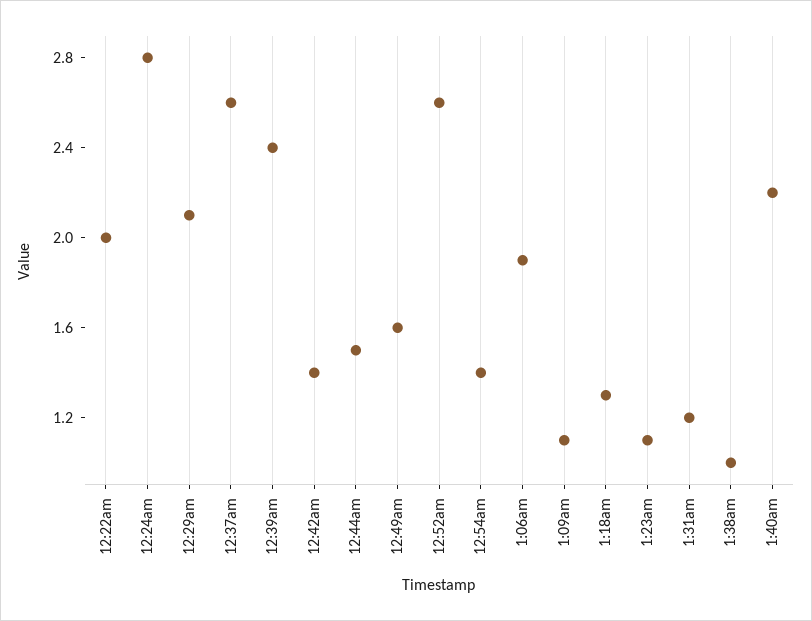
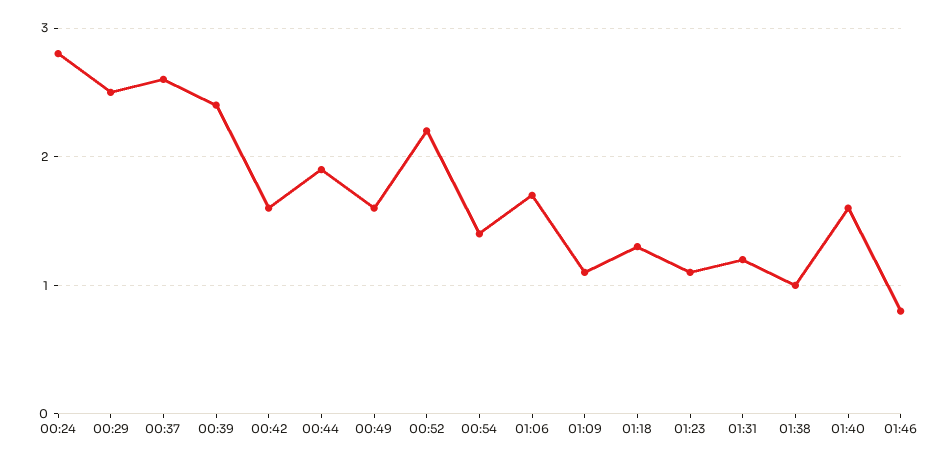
12:22am: 2 -> none
12:29am: 2.1 -> 2.5
12:42am: 1.4 -> 1.6
12:44am: 1.5 -> 1.9
12:52am: 2.6 -> 2.2
1:06am: 1.9 -> 1.7
1:40am: 2.2 -> 1.6
01:46: none -> 0.8

